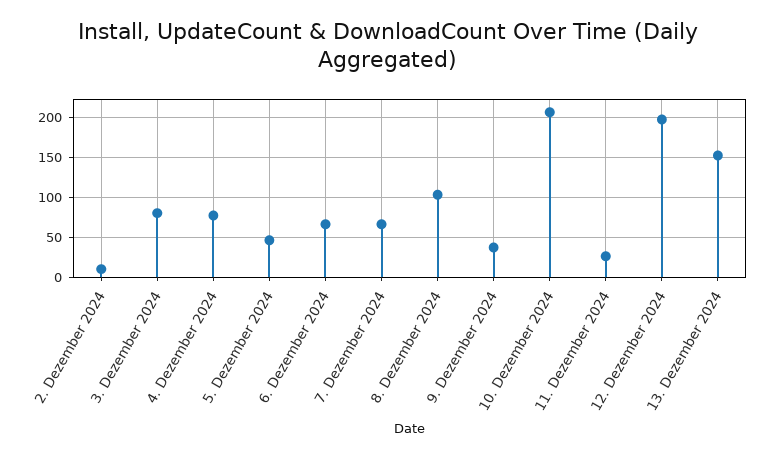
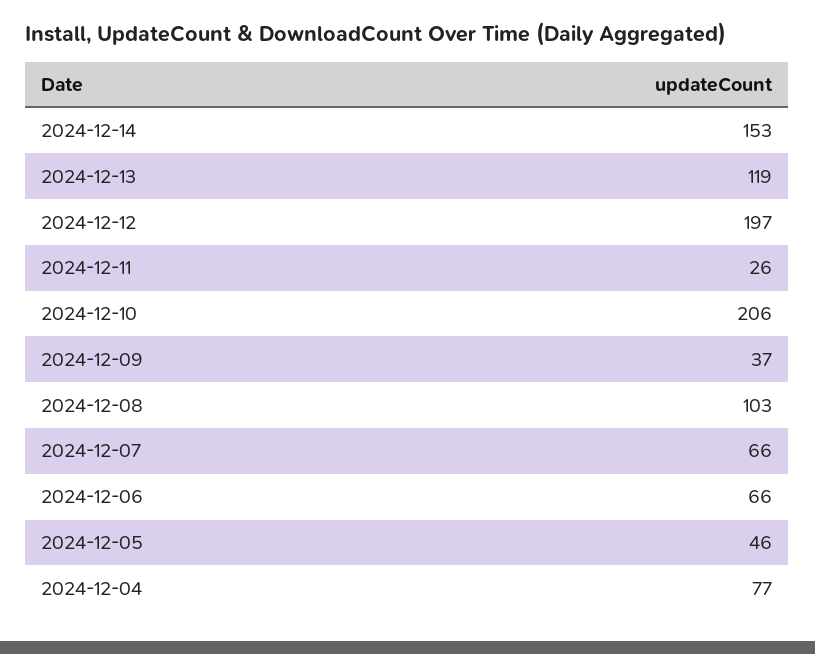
2. Dezember 2024: 10 -> none
3. Dezember 2024: 80 -> none
13. Dezember 2024: 150 -> 119
2024-12-14: none -> 153

